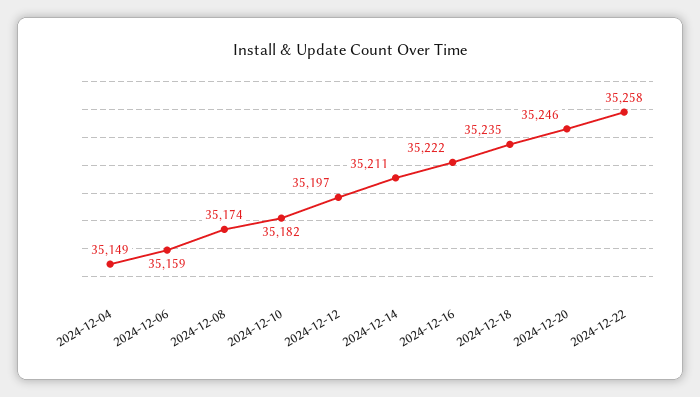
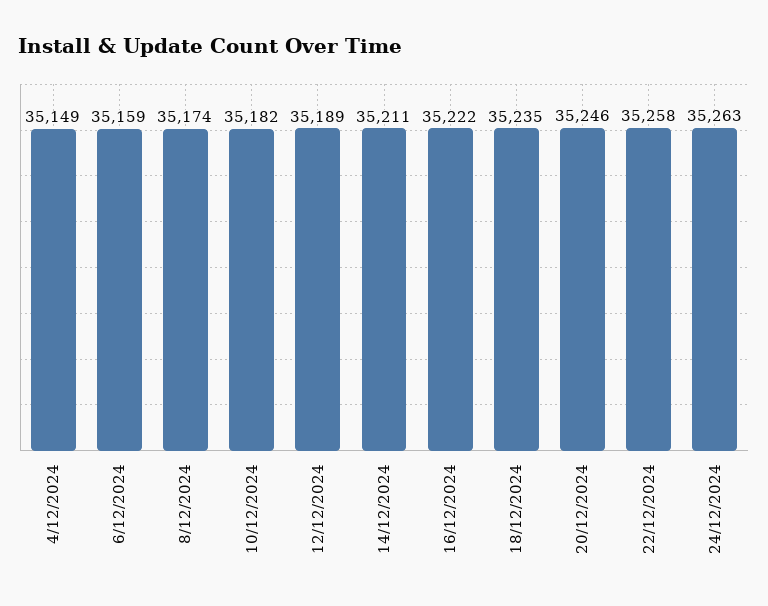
2024-12-12: 35197 -> 35189
24/12/2024: none -> 35263

